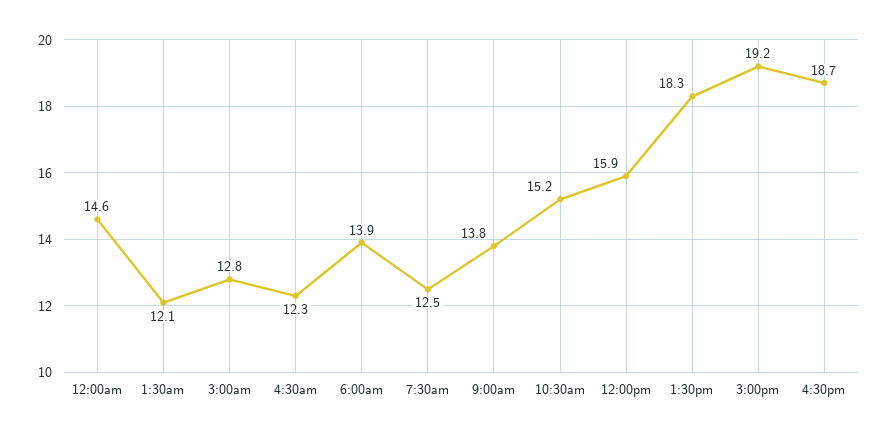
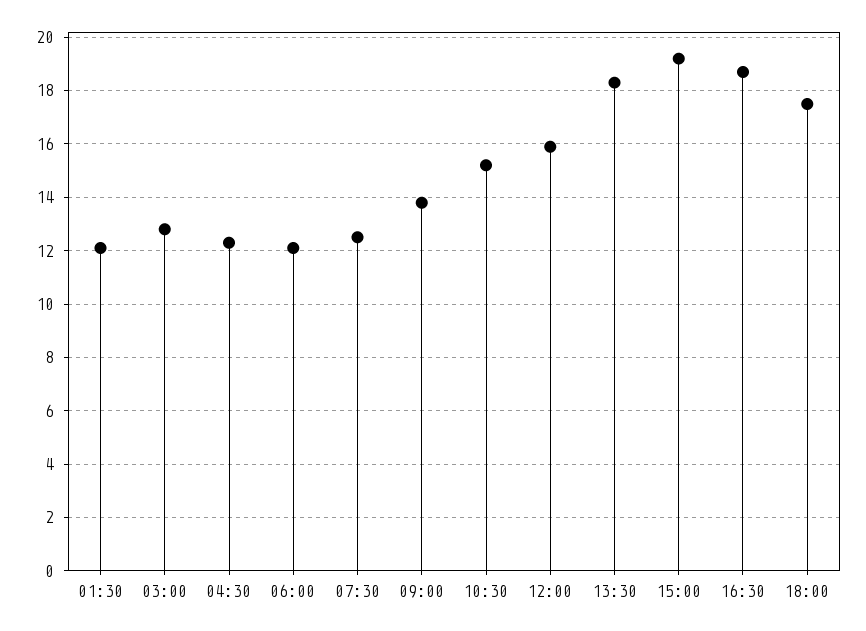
12:00am: 14.6 -> none
6:00am: 13.9 -> 12
18:00: none -> 17.5

